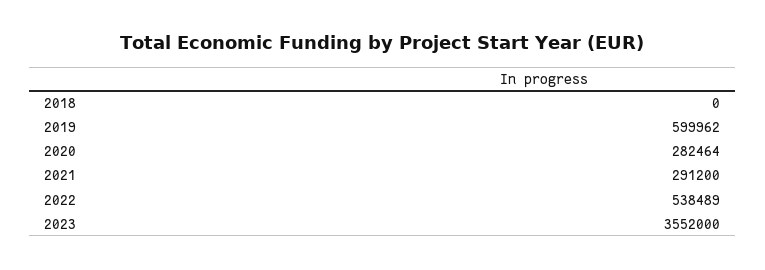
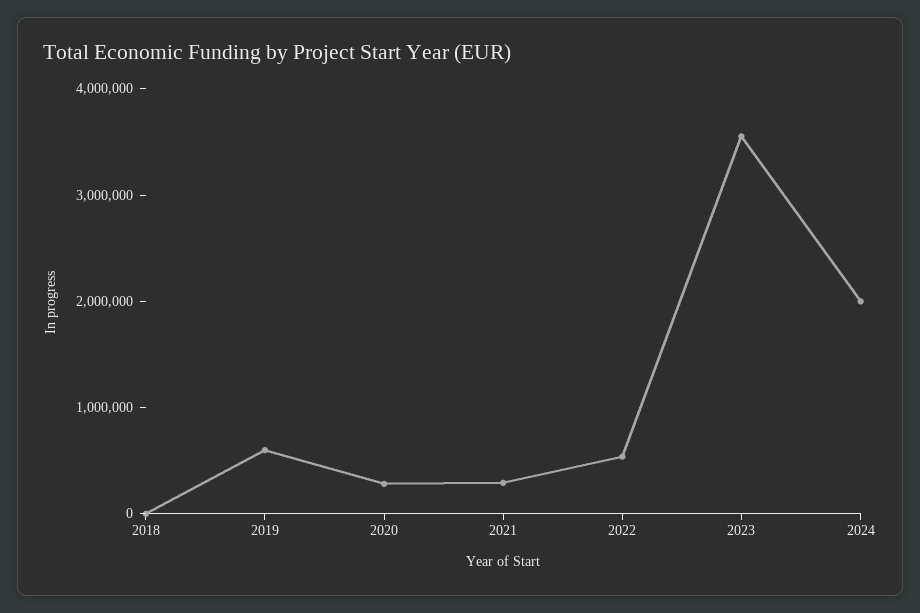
2024: none -> 2000000

